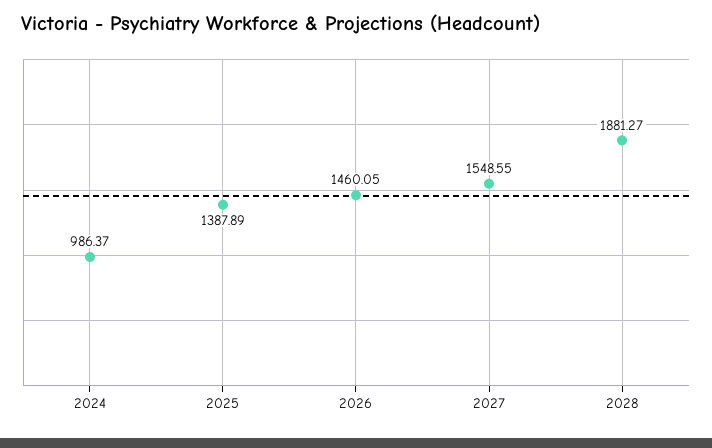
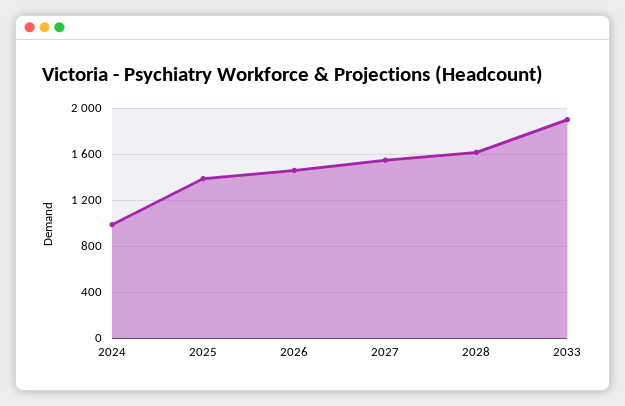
2028: 1881.27 -> 1600
2033: none -> 1900

